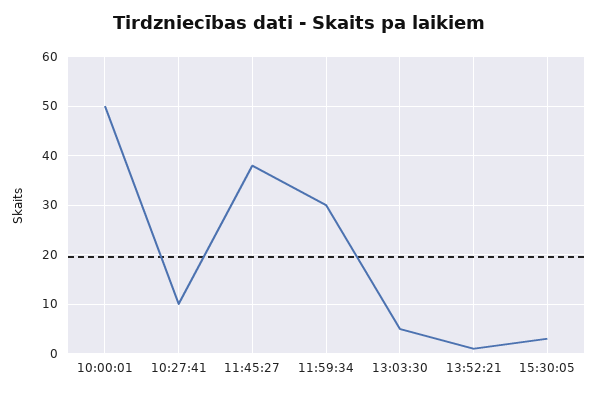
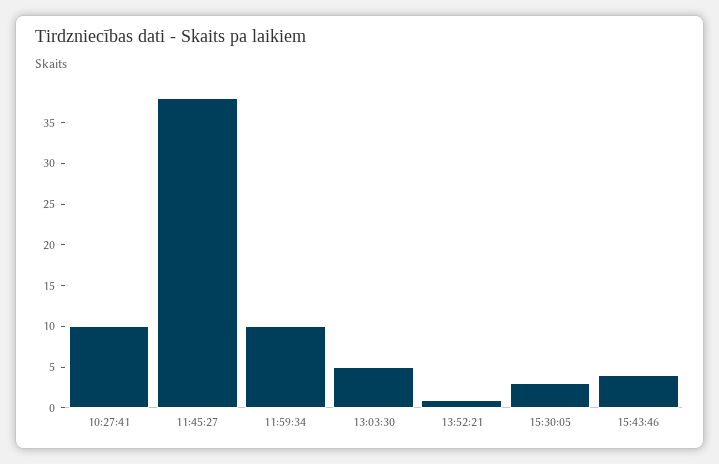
10:00:01: 50 -> none
11:59:34: 30 -> 10
15:43:46: none -> 4

